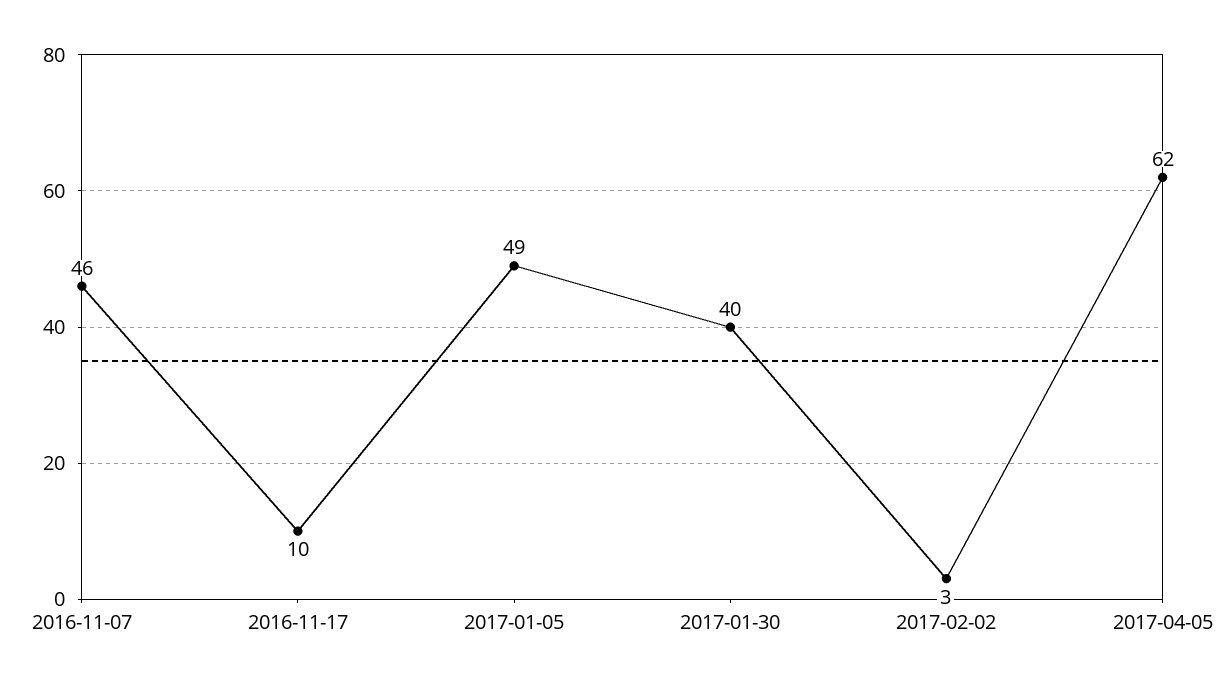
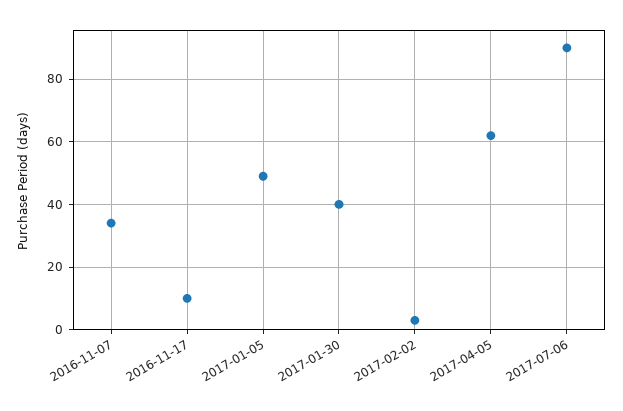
2016-11-07: 46 -> 35
2017-07-06: none -> 90

